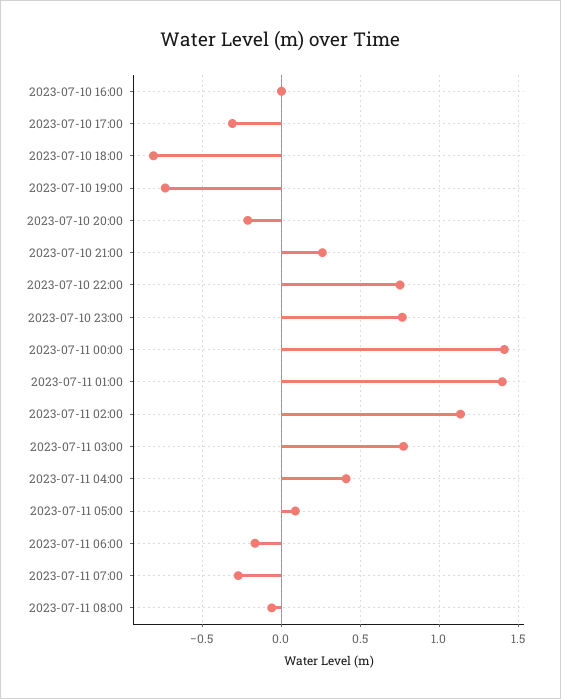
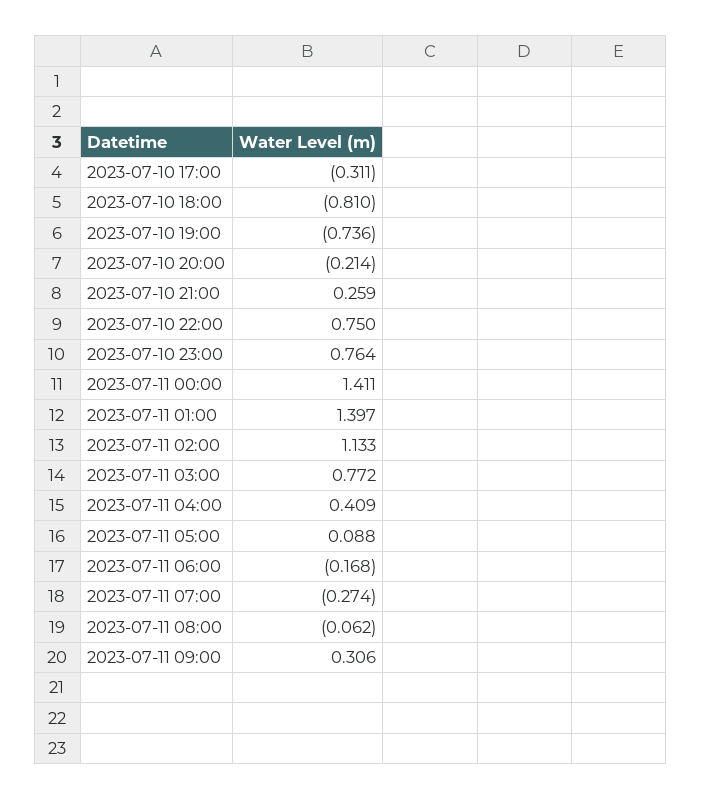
2023-07-10 16:00: 0 -> none
2023-07-11 09:00: none -> 0.306

